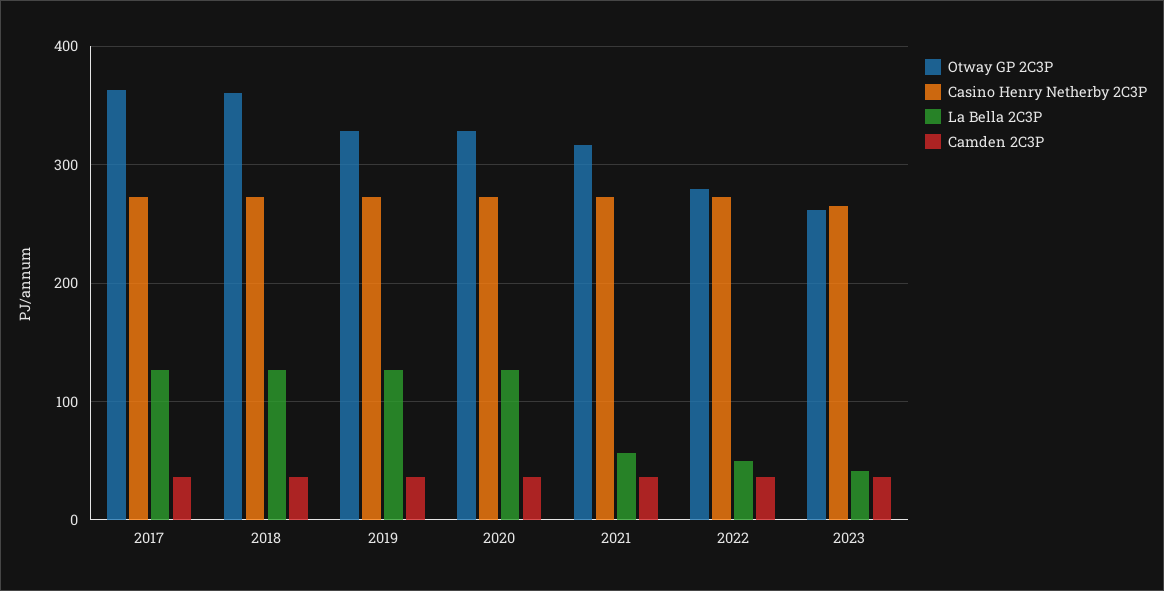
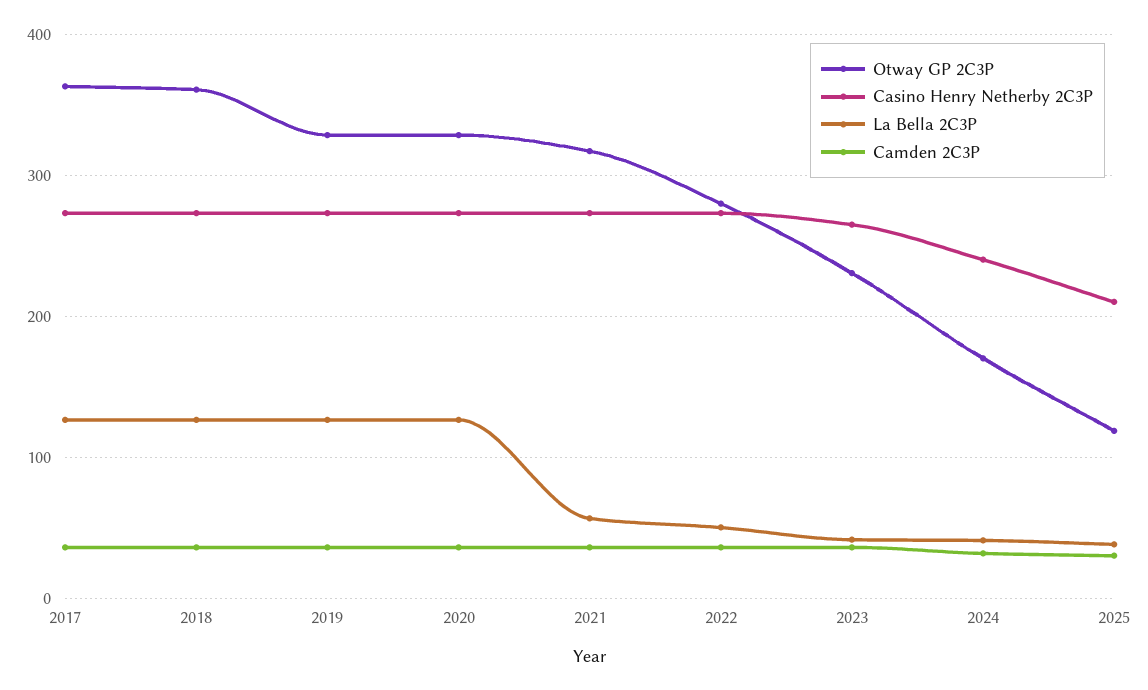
Otway GP 2C3P, 2023: 260 -> 230
Otway GP 2C3P, 2024: none -> 170
Casino Henry Netherby 2C3P, 2024: none -> 240
La Bella 2C3P, 2024: none -> 40
Camden 2C3P, 2024: none -> 30
Otway GP 2C3P, 2025: none -> 120
Casino Henry Netherby 2C3P, 2025: none -> 210
La Bella 2C3P, 2025: none -> 40
Camden 2C3P, 2025: none -> 30

